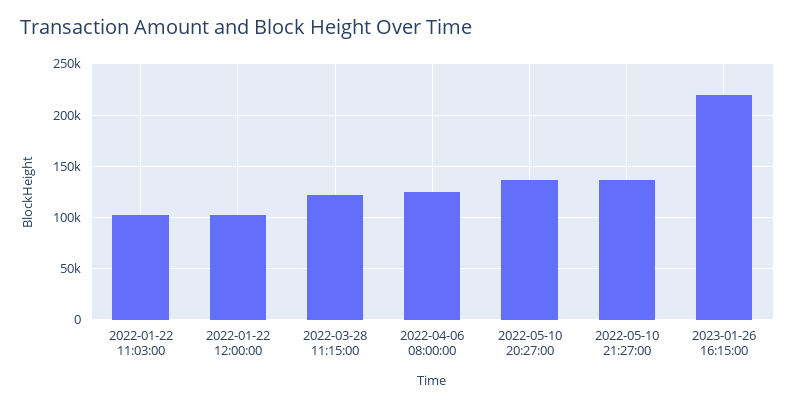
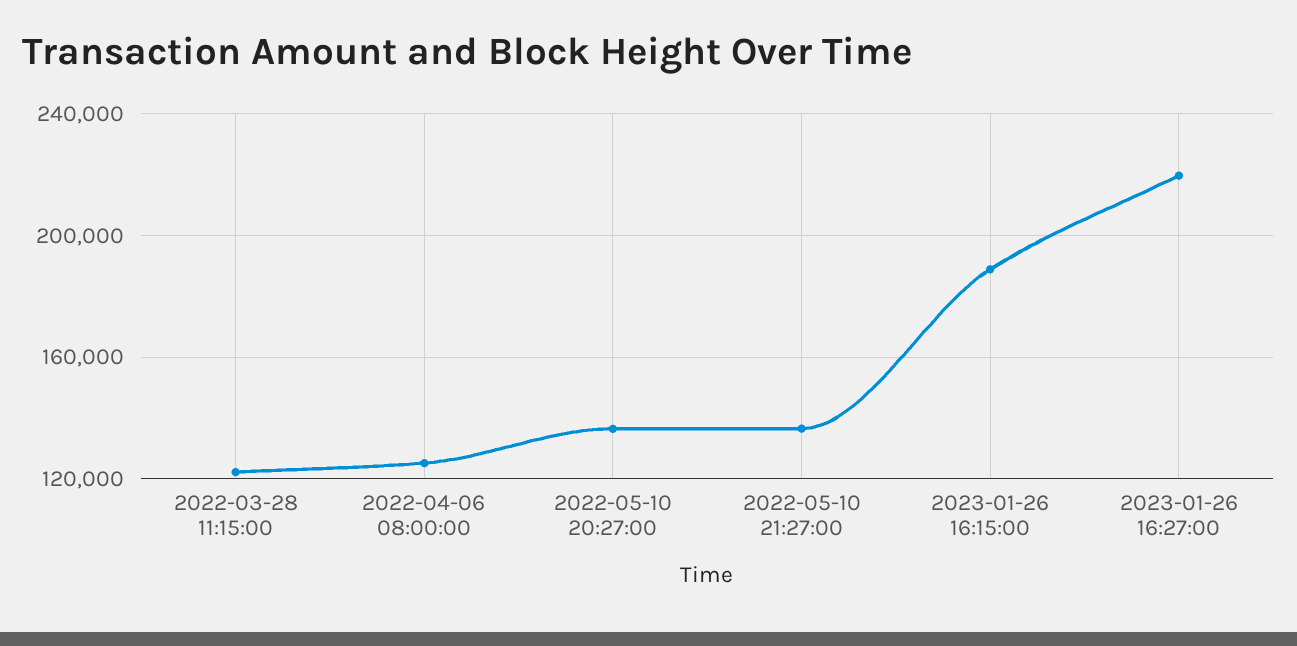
2022-01-22 11:03:00: 100000 -> none
2022-01-22 12:00:00: 100000 -> none
2023-01-26 16:15:00: 220000 -> 190000
2023-01-26 16:27:00: none -> 220000

